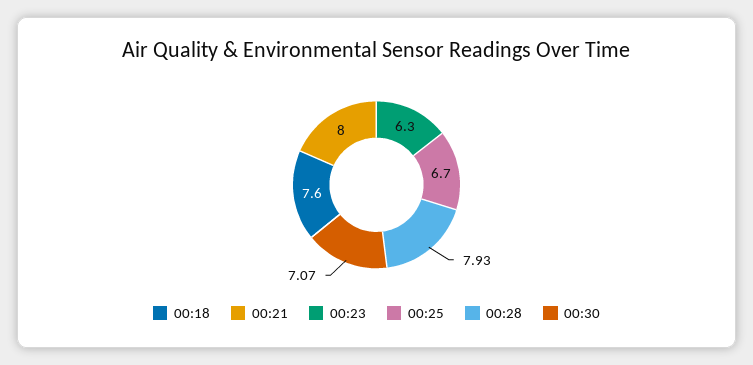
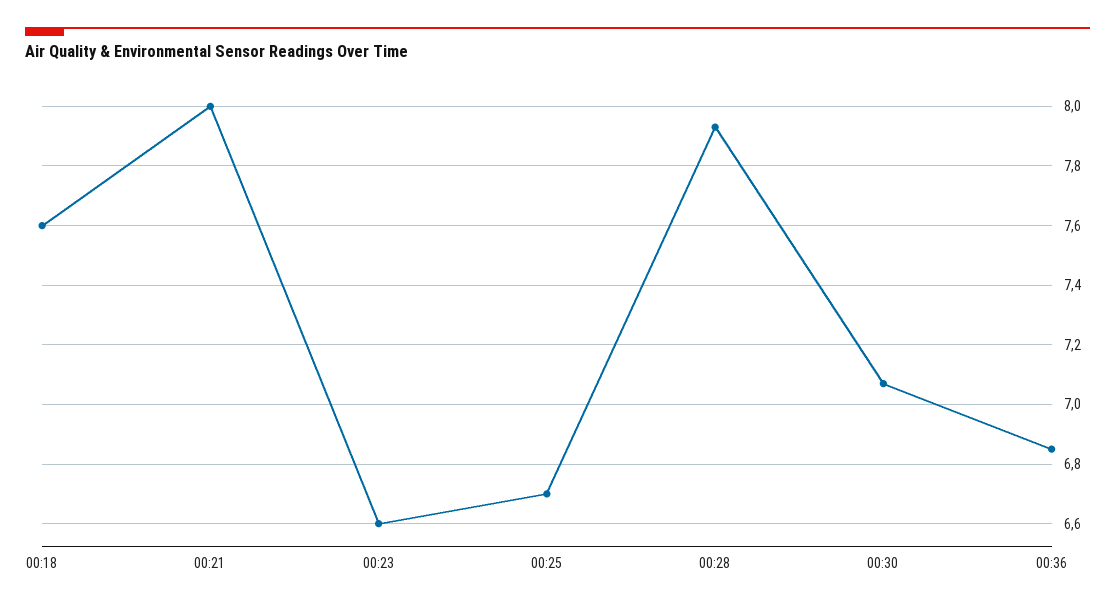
00:23: 6.3 -> 6.6
00:36: none -> 6.85

